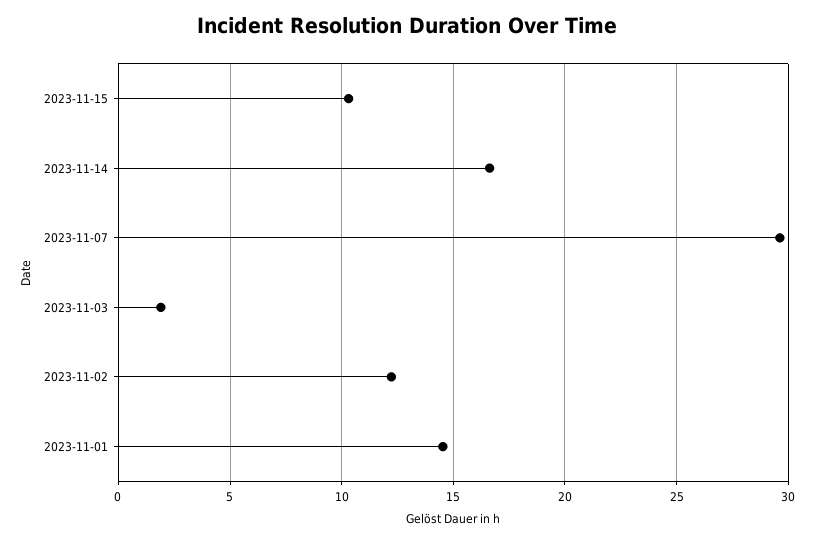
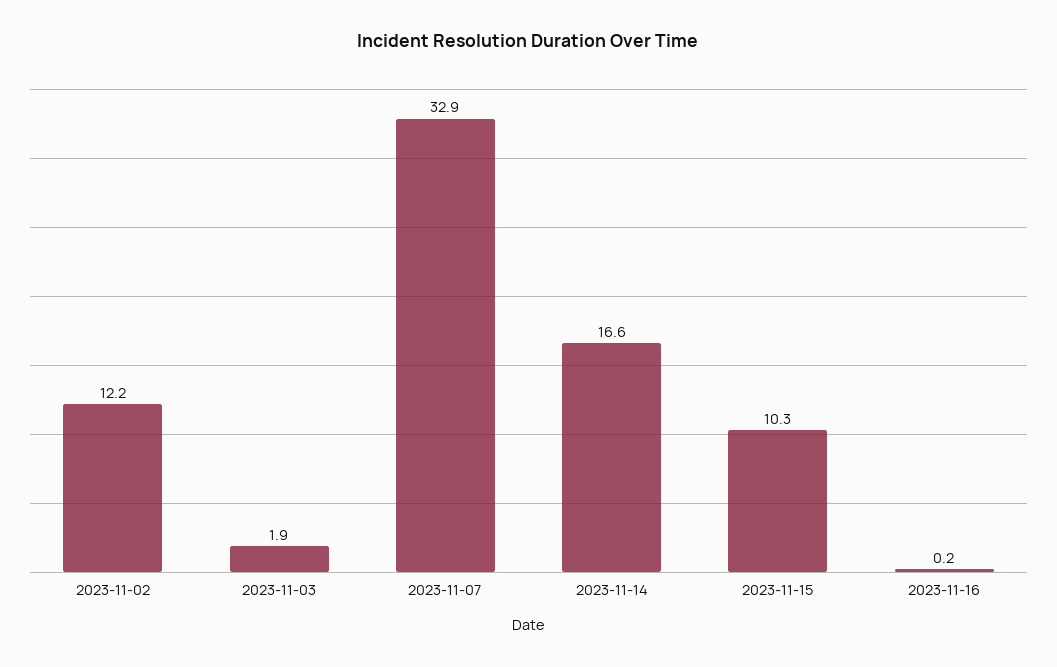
2023-11-07: 29.5 -> 32.9
2023-11-01: 14.5 -> none
2023-11-16: none -> 0.2

